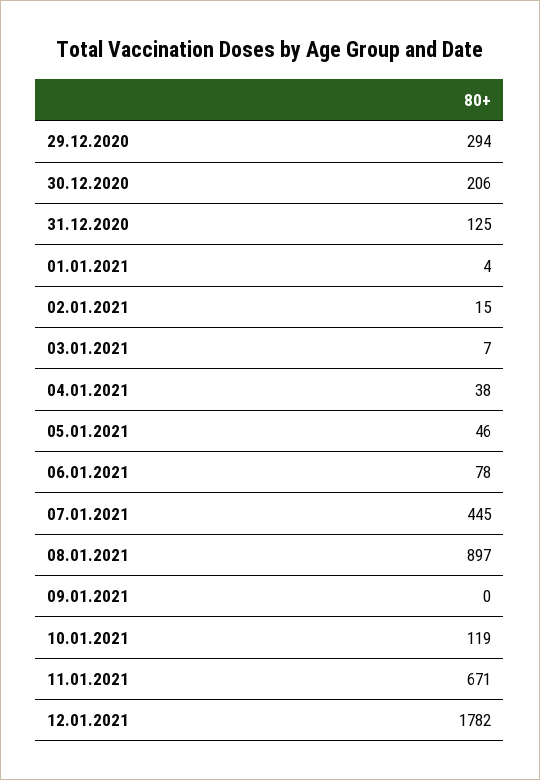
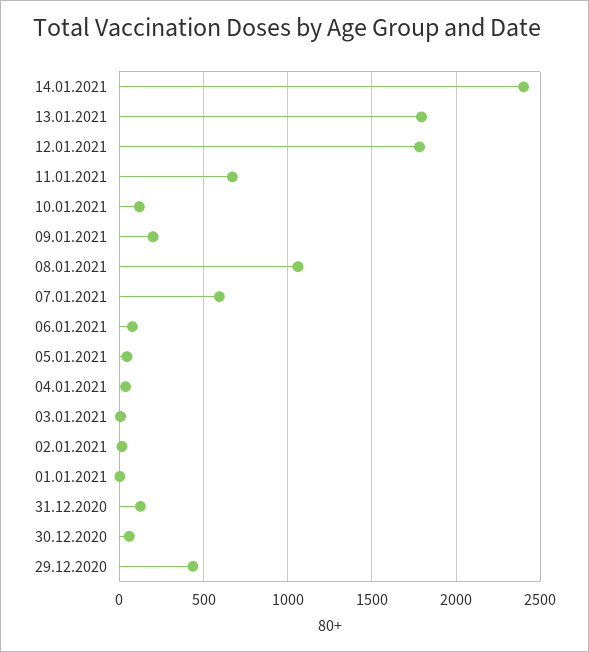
29.12.2020: 294 -> 450
30.12.2020: 206 -> 50
07.01.2021: 445 -> 600
08.01.2021: 897 -> 1050
09.01.2021: 0 -> 200
14.01.2021: none -> 2400
13.01.2021: none -> 1800

